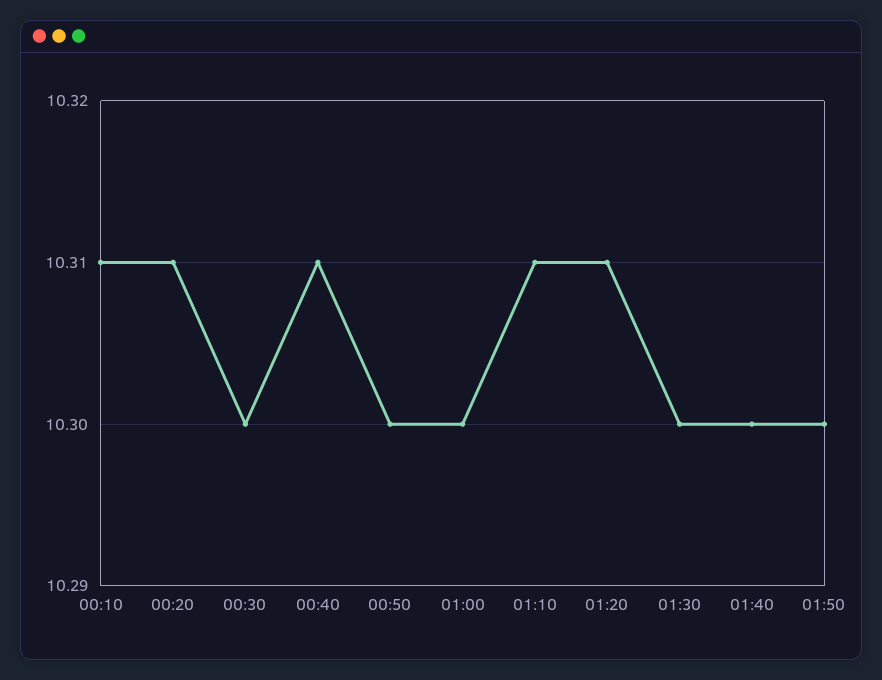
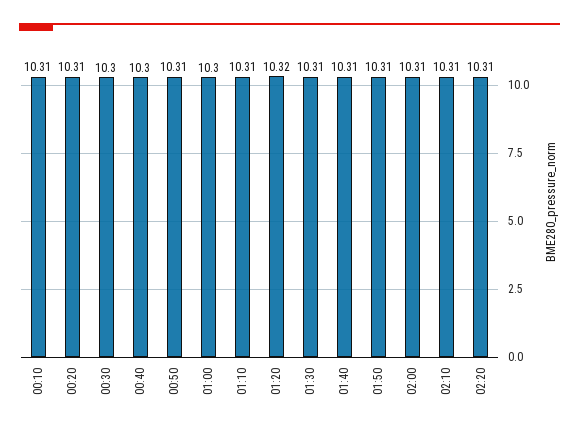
00:40: 10.31 -> 10.3
00:50: 10.3 -> 10.31
01:20: 10.31 -> 10.32
01:30: 10.3 -> 10.31
01:40: 10.3 -> 10.31
01:50: 10.3 -> 10.31
02:00: none -> 10.31
02:10: none -> 10.31
02:20: none -> 10.31

